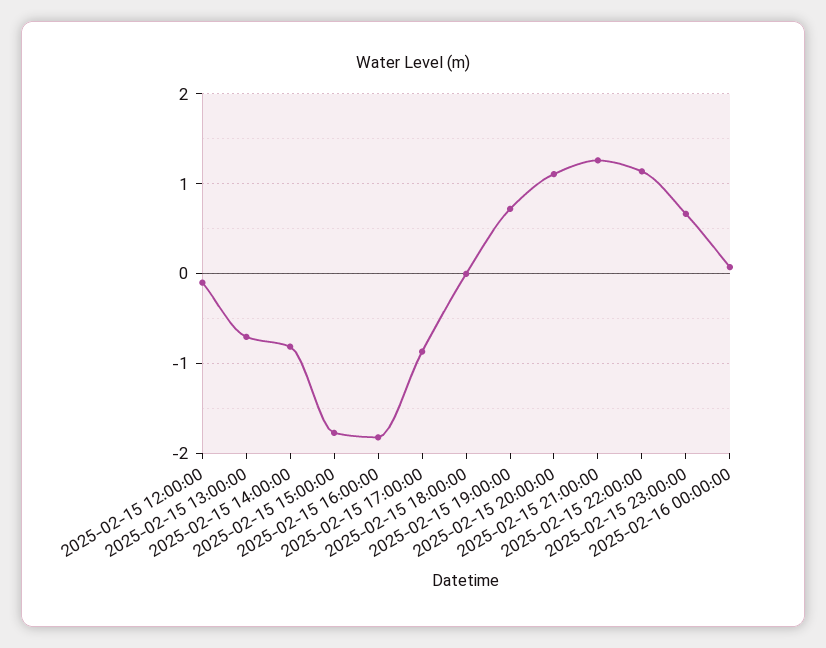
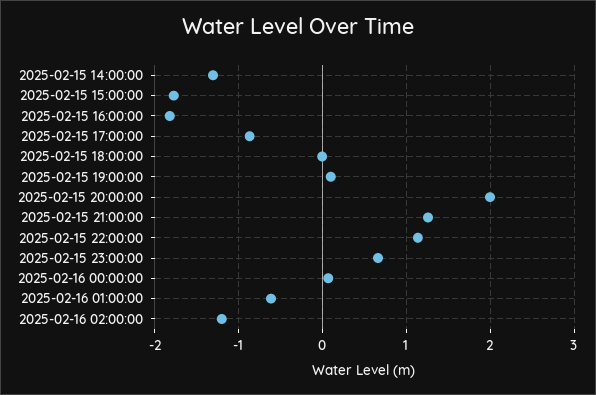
2025-02-15 12:00:00: -0.1 -> none
2025-02-15 13:00:00: -0.7 -> none
2025-02-15 14:00:00: -0.8 -> -1.3
2025-02-15 19:00:00: 0.7 -> 0.1
2025-02-15 20:00:00: 1.1 -> 2
2025-02-16 01:00:00: none -> -0.6
2025-02-16 02:00:00: none -> -1.2

